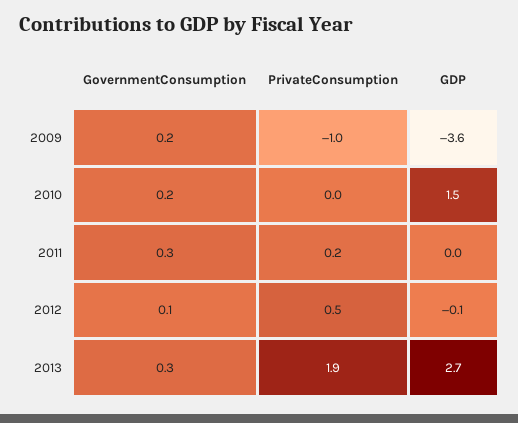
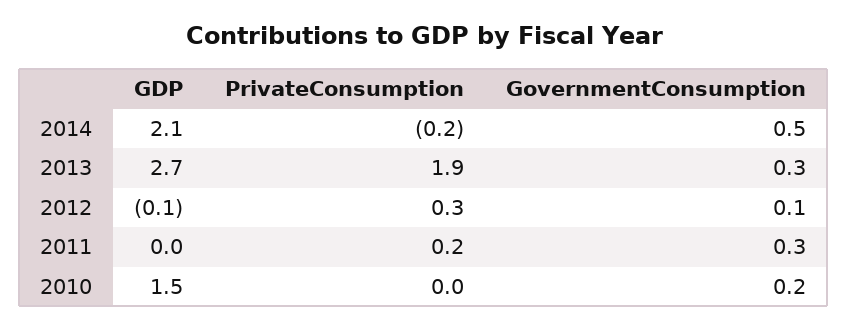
GovernmentConsumption, 2009: 0.2 -> none
PrivateConsumption, 2009: -1 -> none
GDP, 2009: -3.6 -> none
PrivateConsumption, 2012: 0.5 -> 0.3
GDP, 2014: none -> 2.1
PrivateConsumption, 2014: none -> -0.2
GovernmentConsumption, 2014: none -> 0.5

